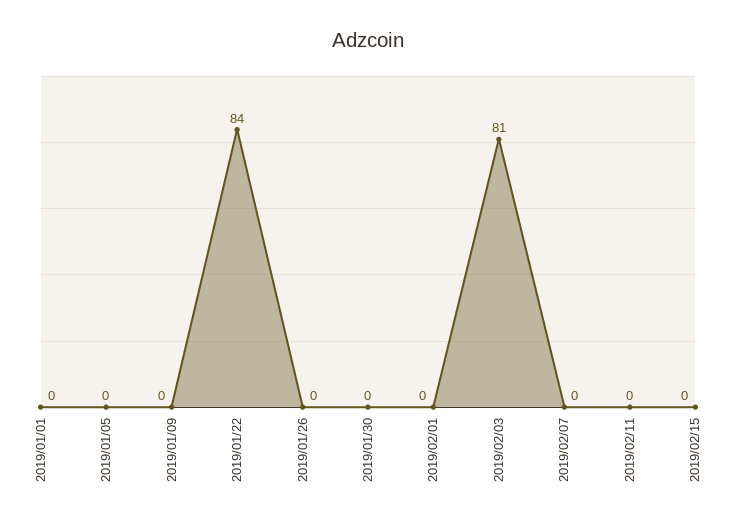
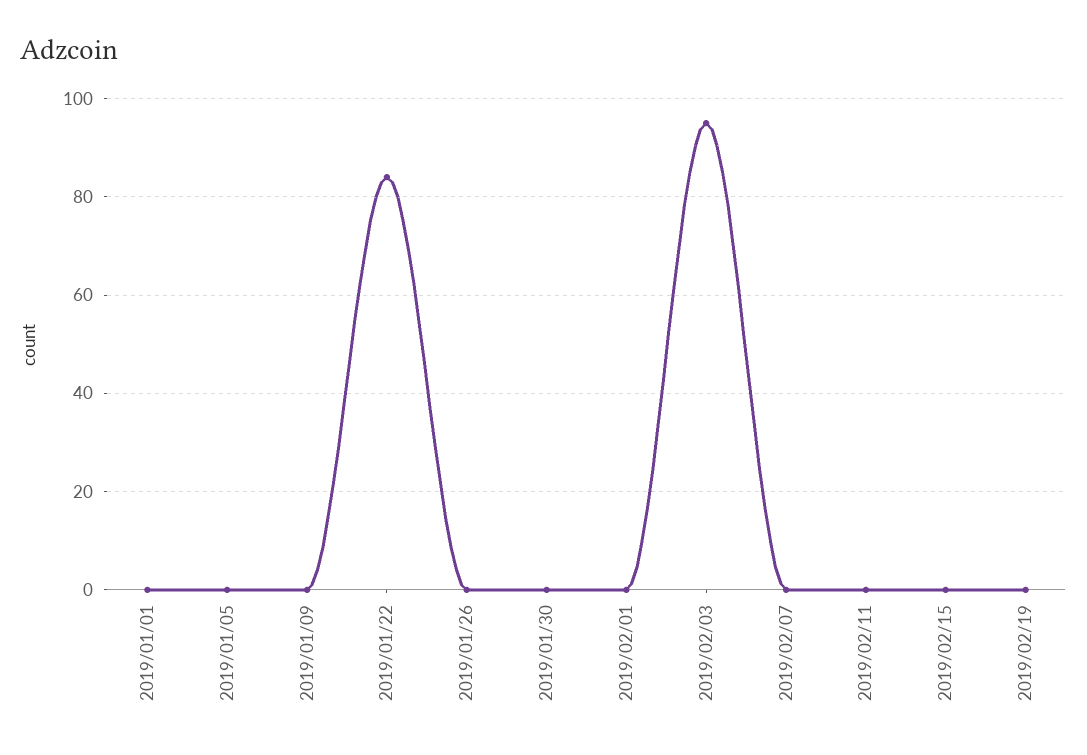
2019/02/03: 81 -> 95
2019/02/19: none -> 0

